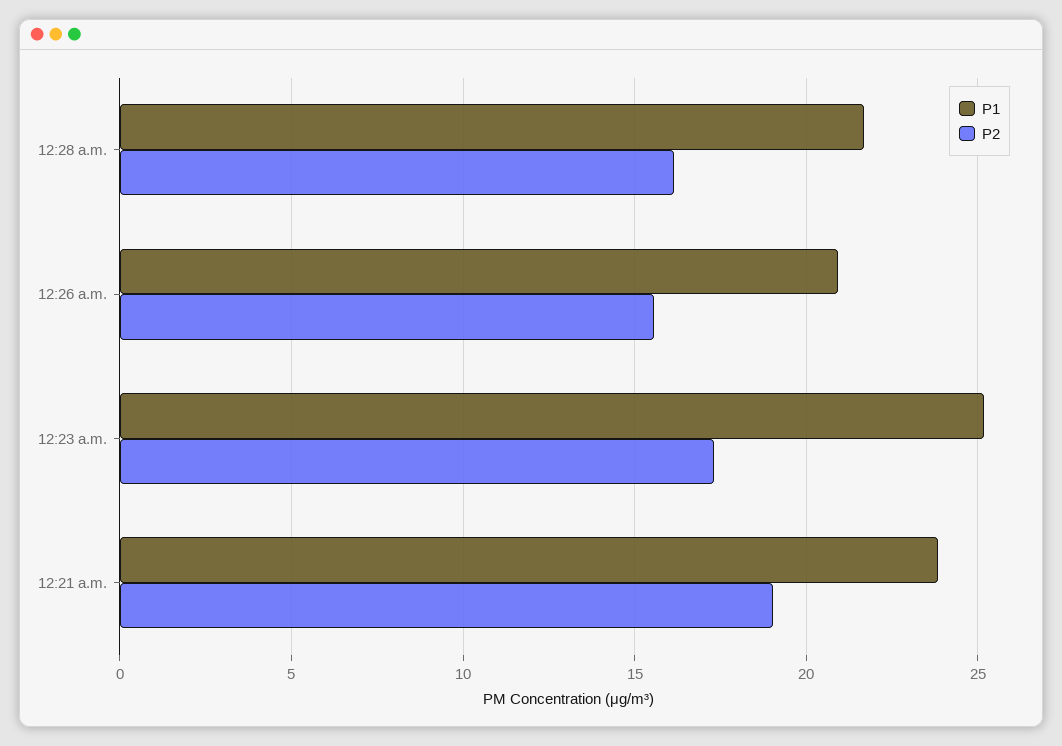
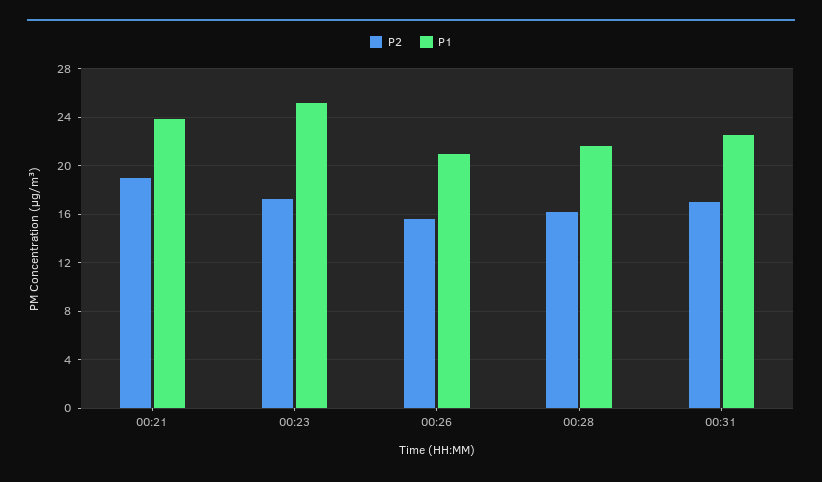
P2, 00:31: none -> 17
P1, 00:31: none -> 22.5

